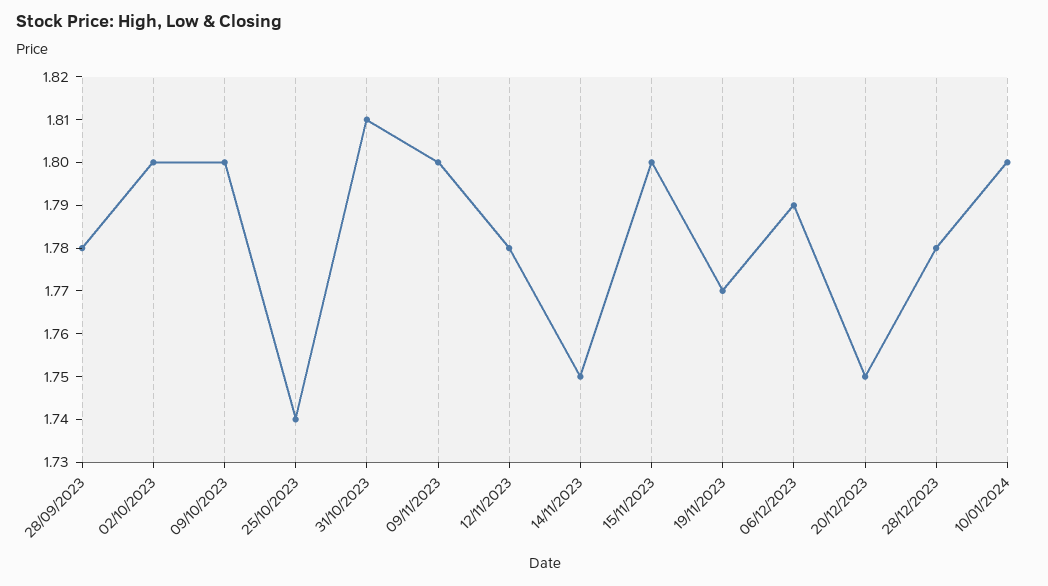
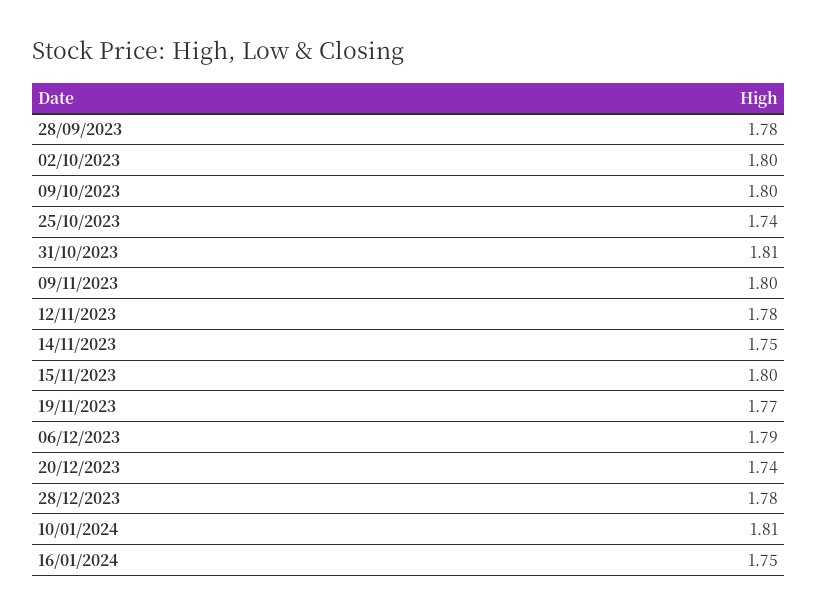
20/12/2023: 1.75 -> 1.74
10/01/2024: 1.8 -> 1.81
16/01/2024: none -> 1.75

